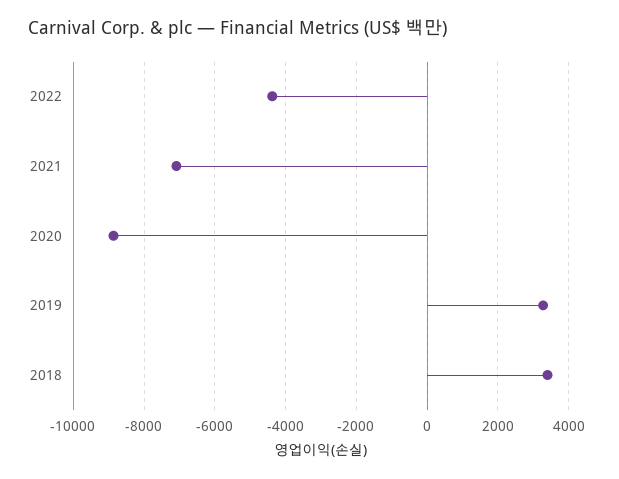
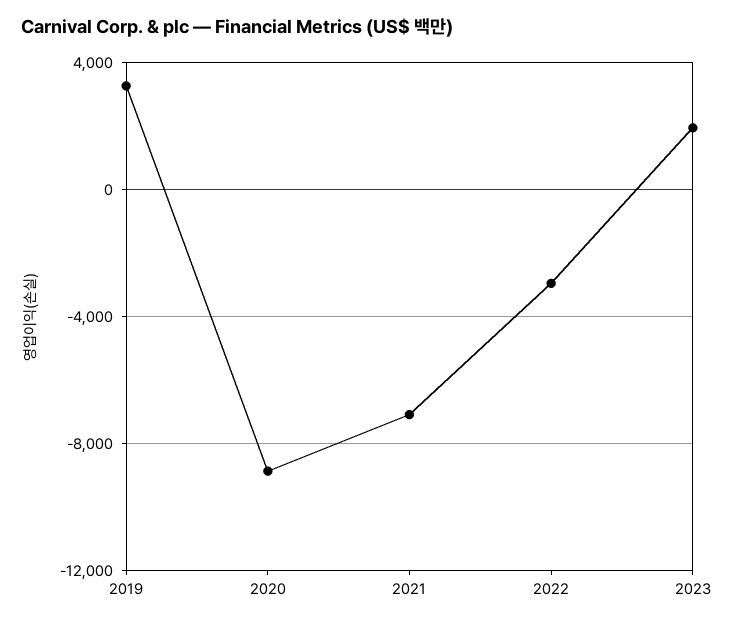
2022: -4400 -> -3000
2018: 3400 -> none
2023: none -> 2000

